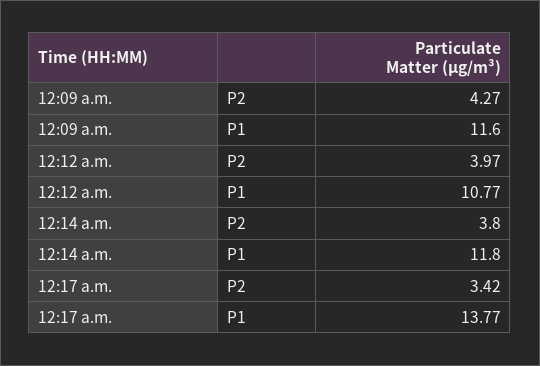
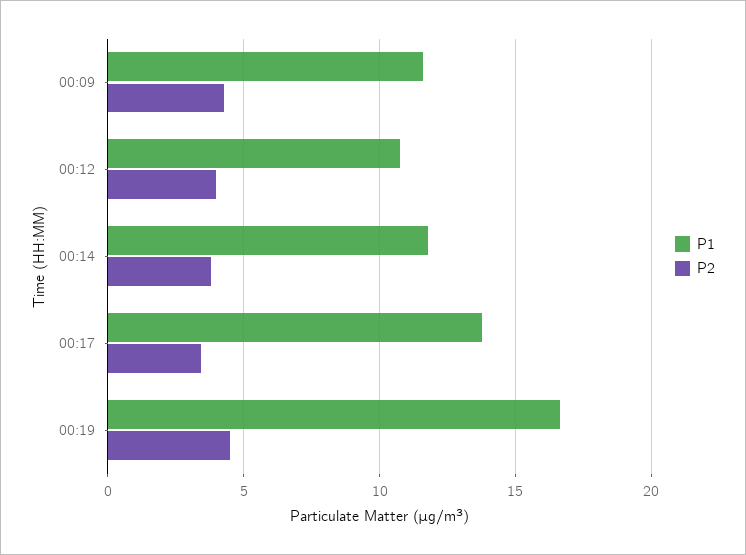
P1, 00:19: none -> 16.5
P2, 00:19: none -> 4.5

